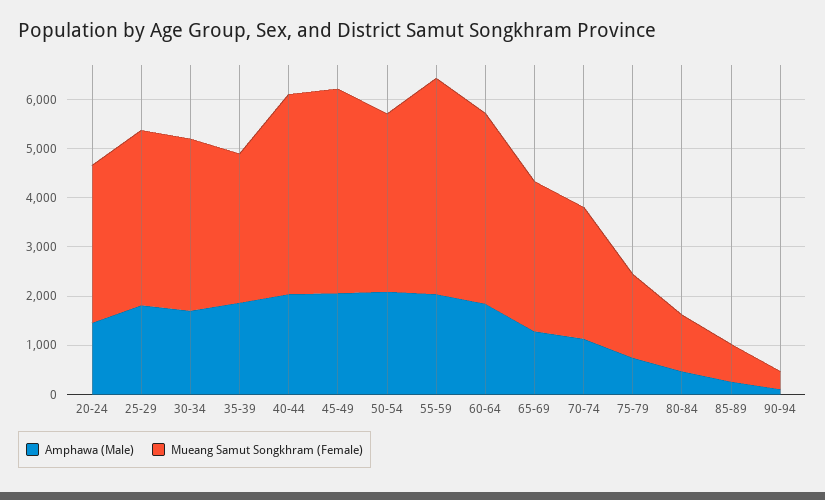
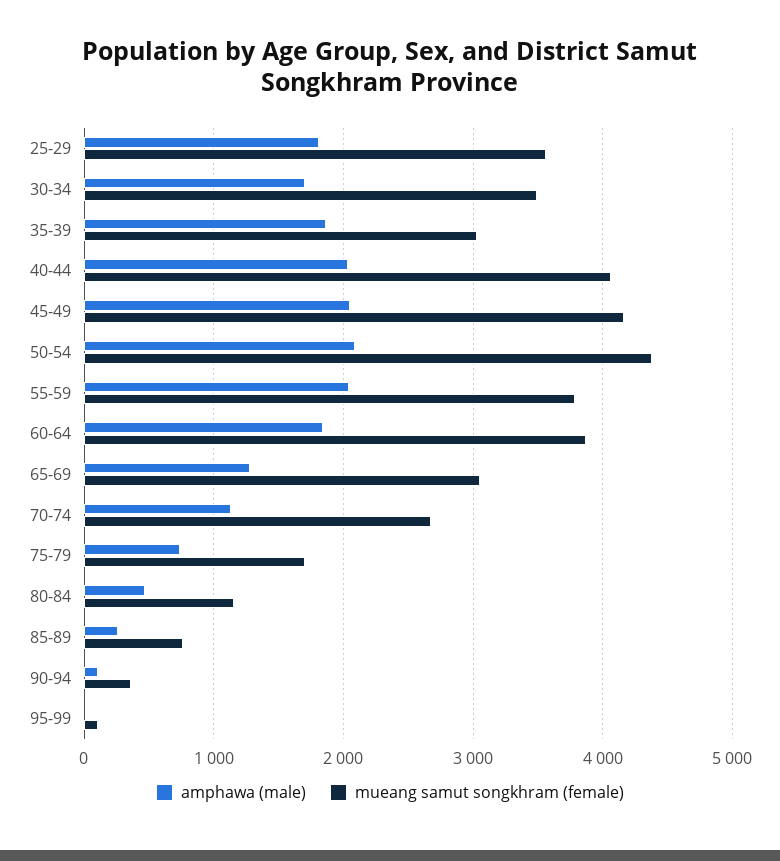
Amphawa (Male), 20-24: 1400 -> none
Mueang Samut Songkhram (Female), 20-24: 3200 -> none
Mueang Samut Songkhram (Female), 50-54: 3600 -> 4400
Mueang Samut Songkhram (Female), 55-59: 4400 -> 3800
Amphawa (Male), 95-99: none -> 0
Mueang Samut Songkhram (Female), 95-99: none -> 100

